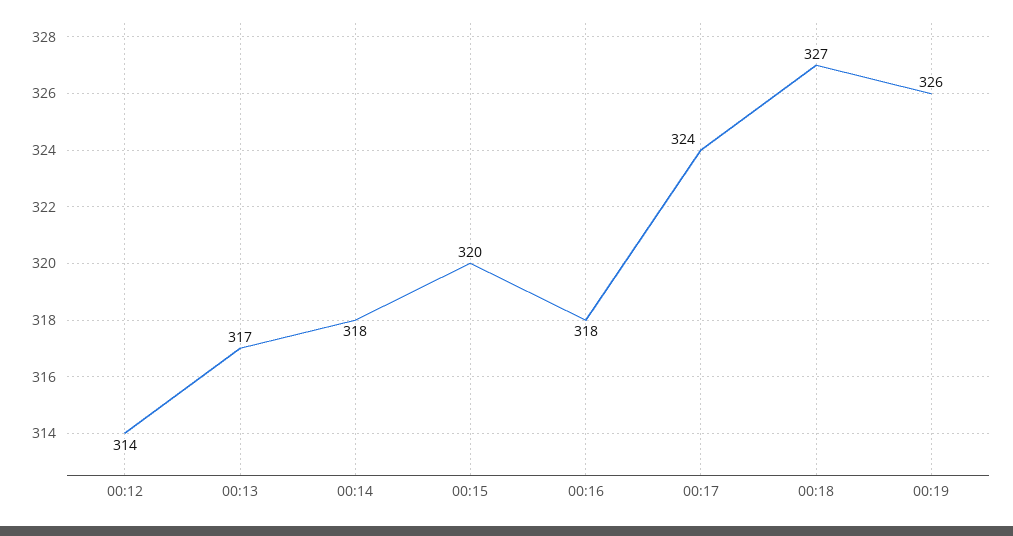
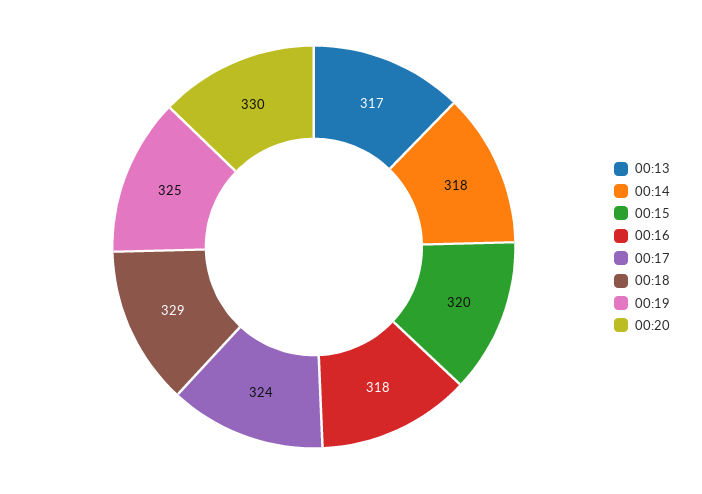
00:12: 314 -> none
00:18: 327 -> 329
00:19: 326 -> 325
00:20: none -> 330

